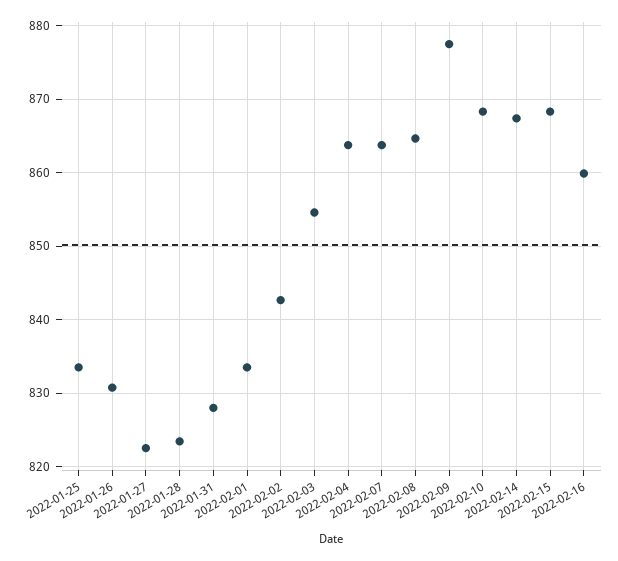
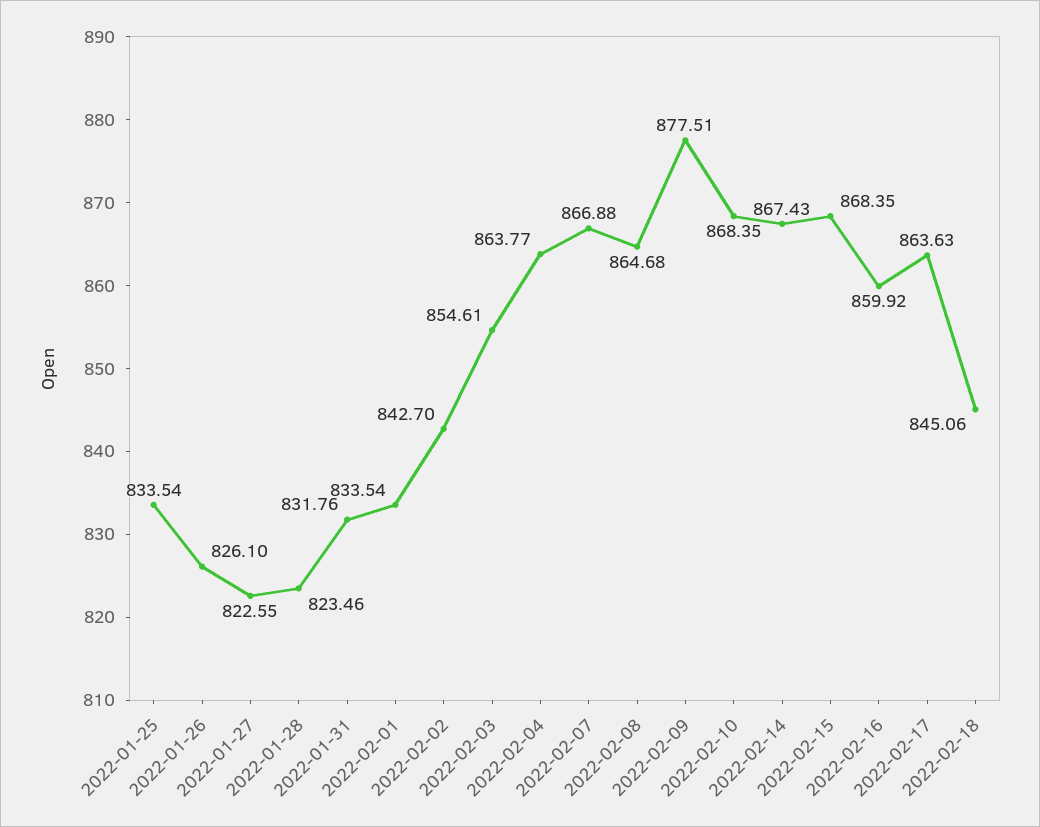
2022-01-26: 831 -> 826.1
2022-01-31: 828 -> 831.76
2022-02-07: 864 -> 866.88
2022-02-17: none -> 863.63
2022-02-18: none -> 845.06

